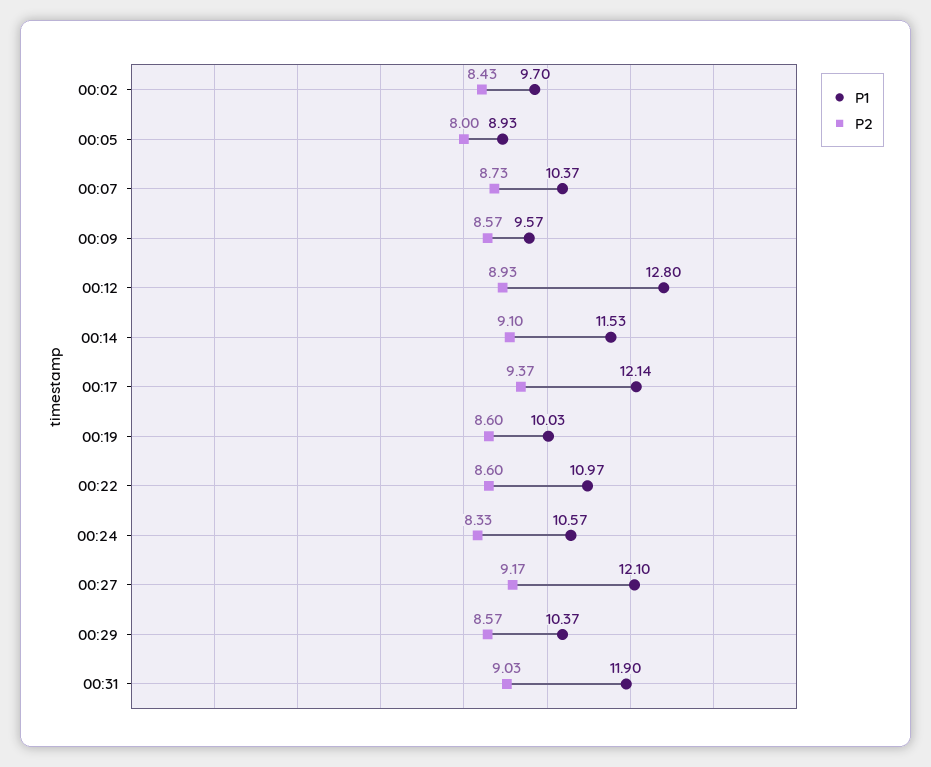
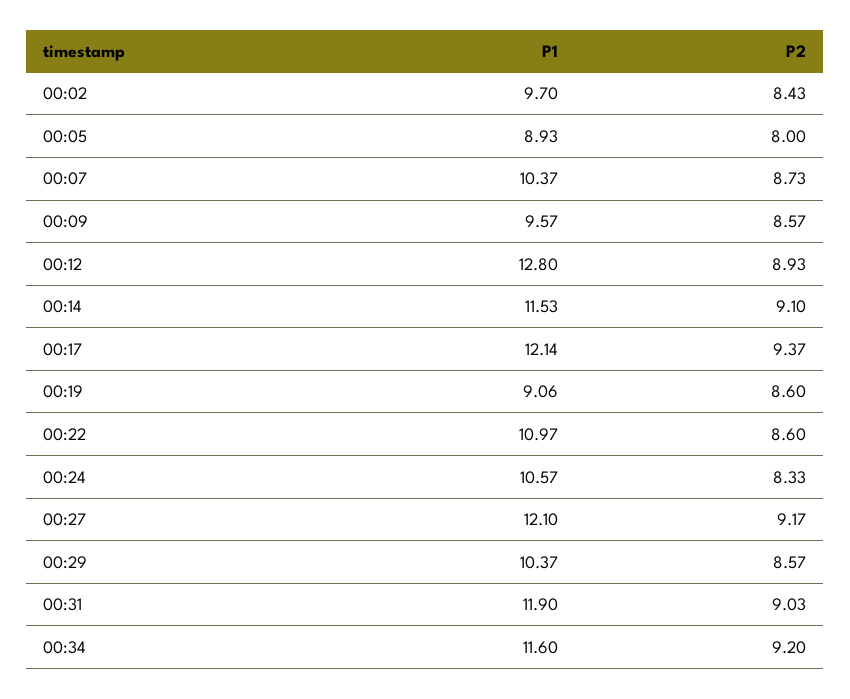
P1, 00:19: 10.03 -> 9.06
P1, 00:34: none -> 11.6
P2, 00:34: none -> 9.2

